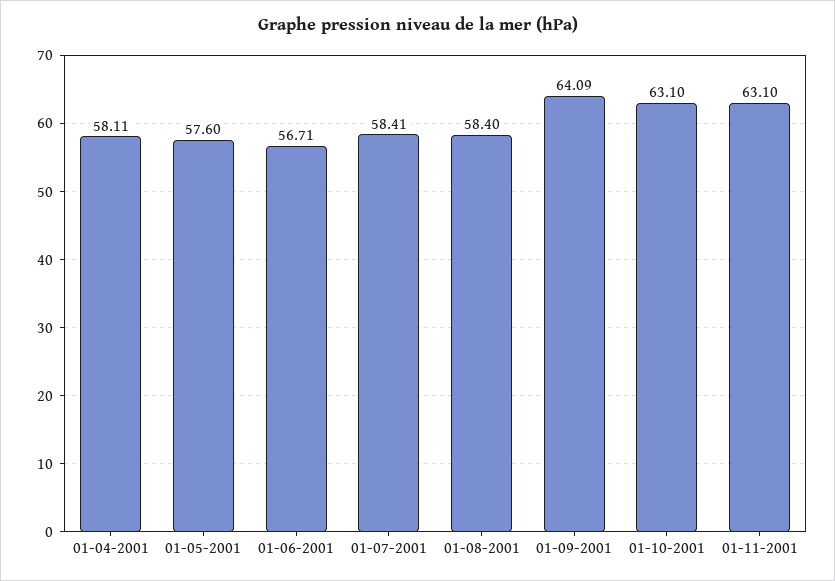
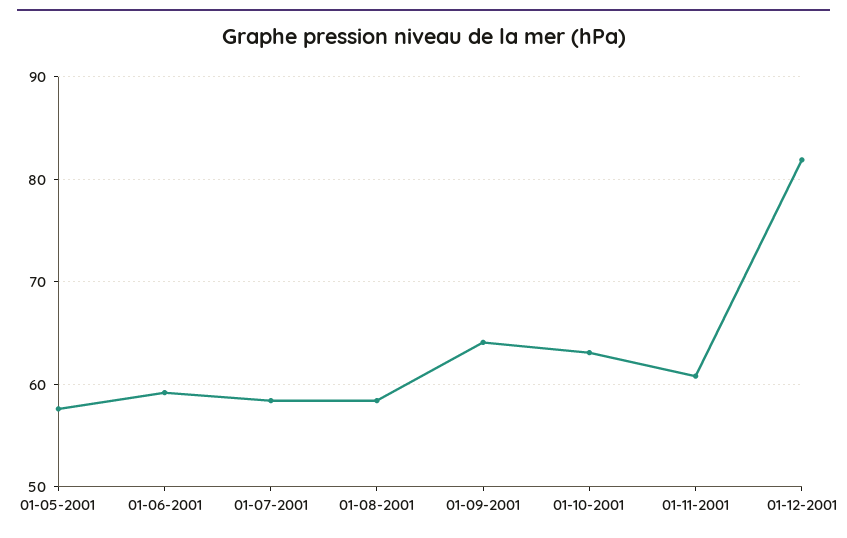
01-04-2001: 58.11 -> none
01-06-2001: 56.71 -> 59
01-11-2001: 63.1 -> 61
01-12-2001: none -> 82

